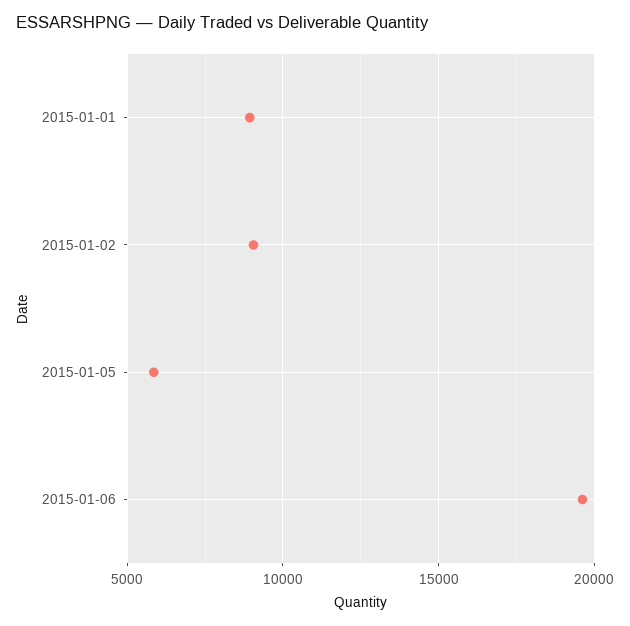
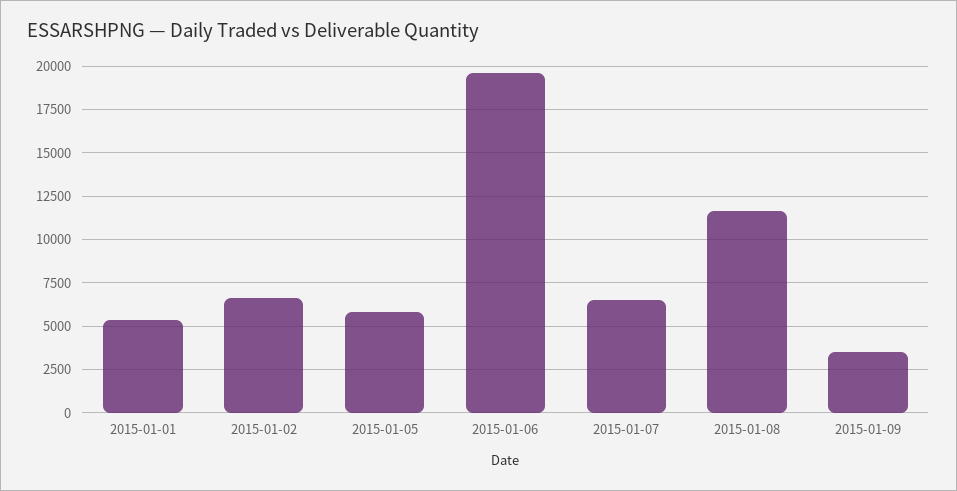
2015-01-01: 9000 -> 5500
2015-01-02: 9000 -> 6500
2015-01-07: none -> 6500
2015-01-08: none -> 11500
2015-01-09: none -> 3500

